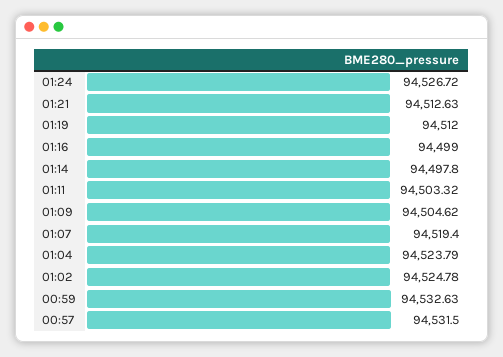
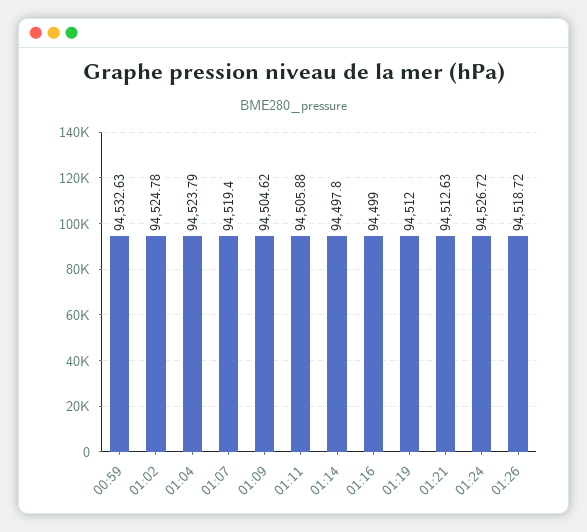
01:11: 94503.32 -> 94505.88
00:57: 94531.5 -> none
01:26: none -> 94518.72

